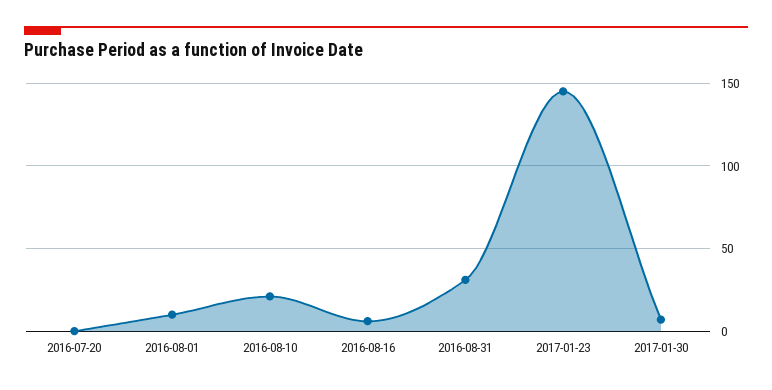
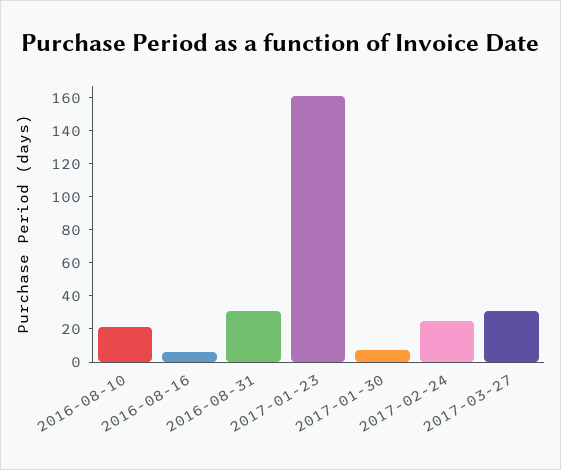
2016-07-20: 0 -> none
2016-08-01: 10 -> none
2017-01-23: 145 -> 160
2017-02-24: none -> 25
2017-03-27: none -> 30

